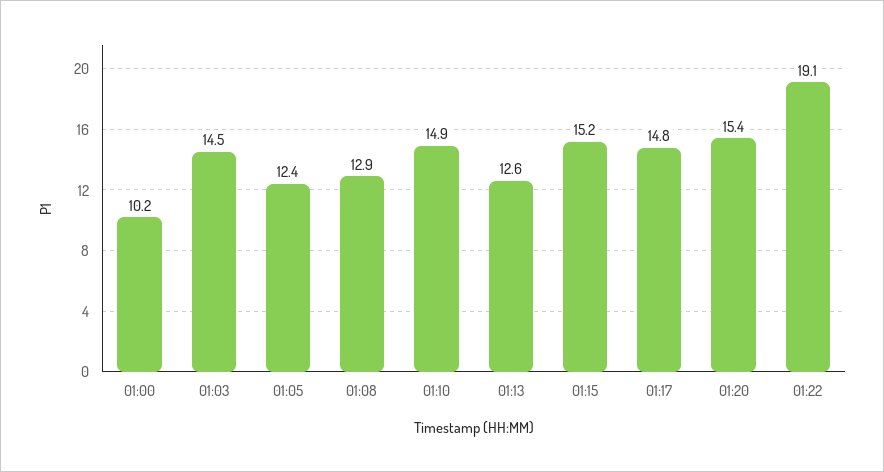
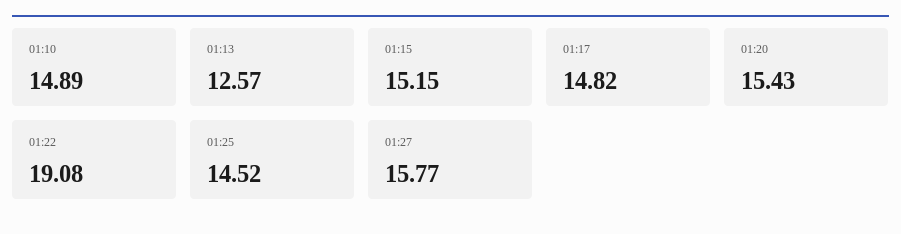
01:00: 10.2 -> none
01:03: 14.5 -> none
01:05: 12.4 -> none
01:08: 12.9 -> none
01:25: none -> 14.52
01:27: none -> 15.77

